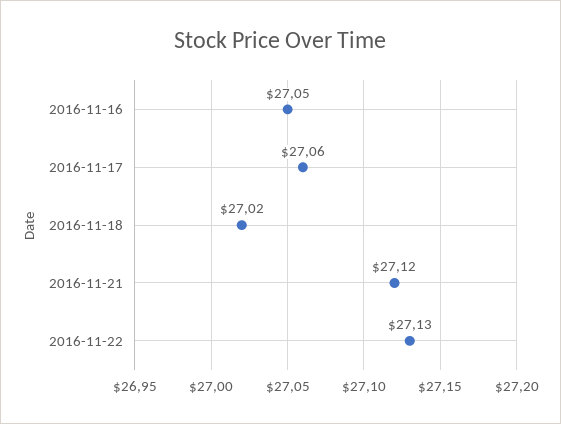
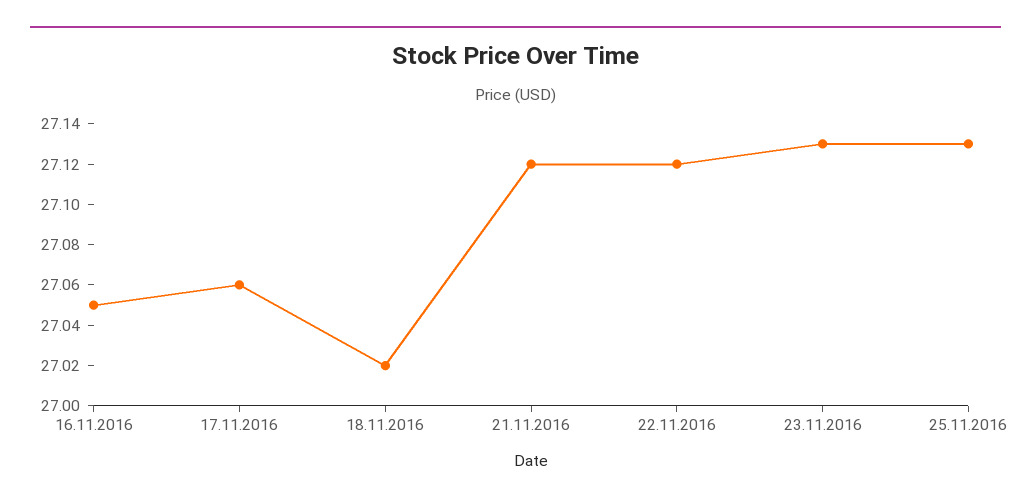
2016-11-22: 27.13 -> 27.12
23.11.2016: none -> 27.13
25.11.2016: none -> 27.13

